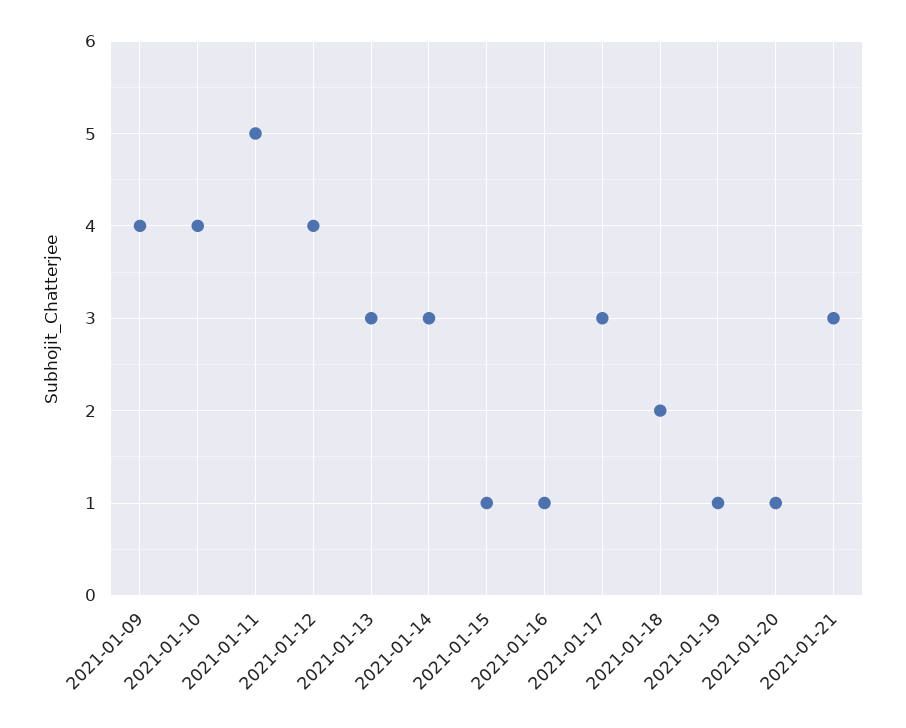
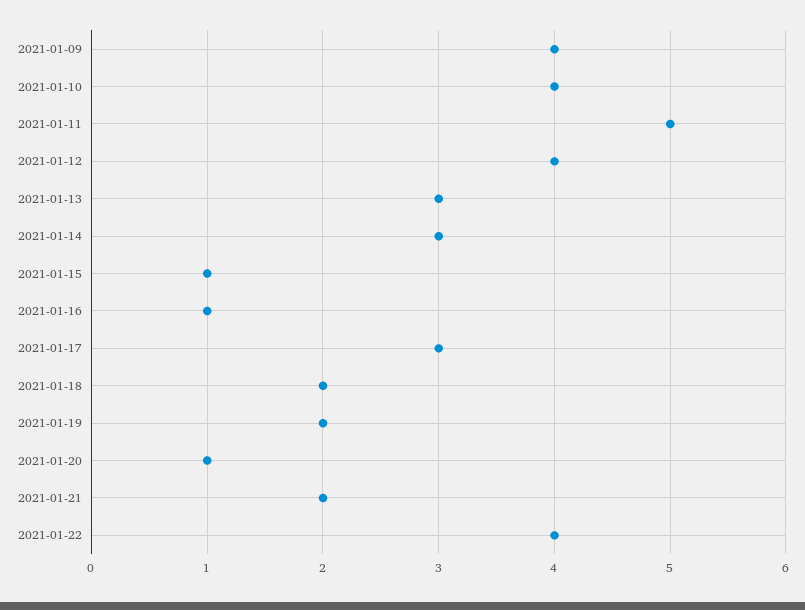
2021-01-19: 1 -> 2
2021-01-21: 3 -> 2
2021-01-22: none -> 4

